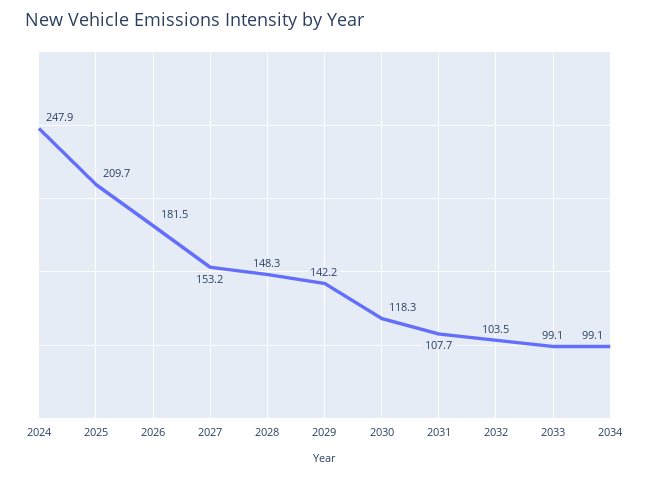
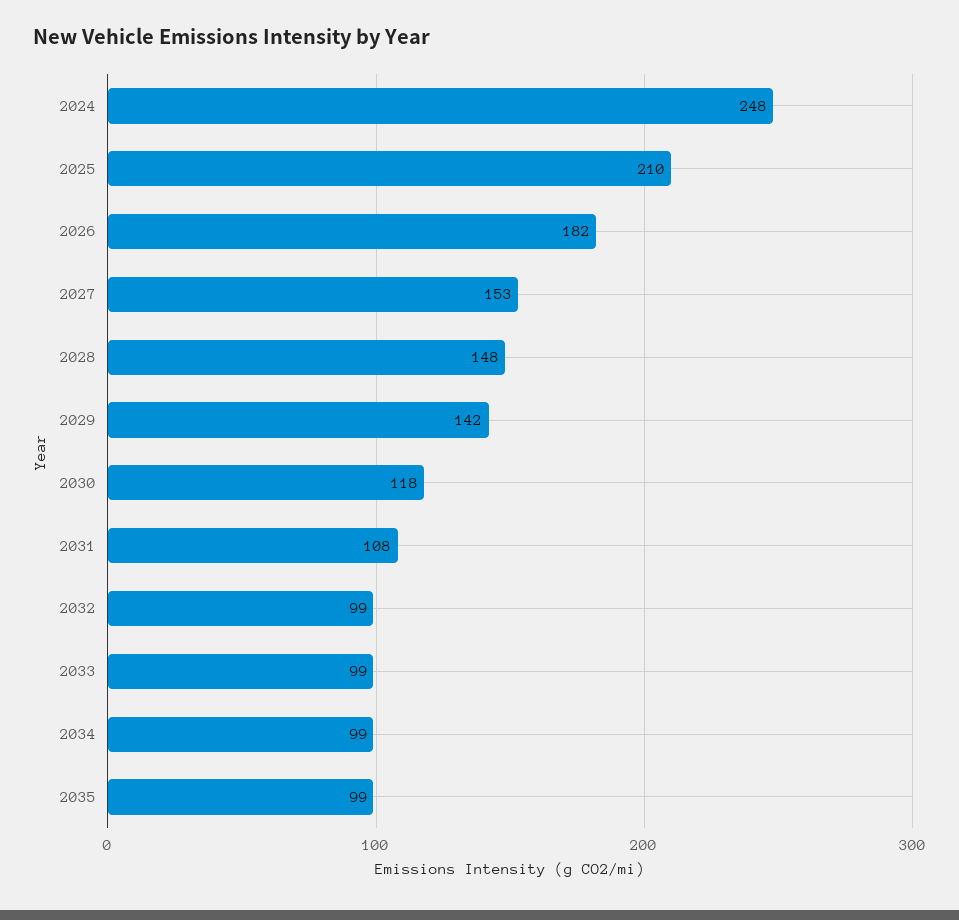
2032: 103.5 -> 99
2035: none -> 99

